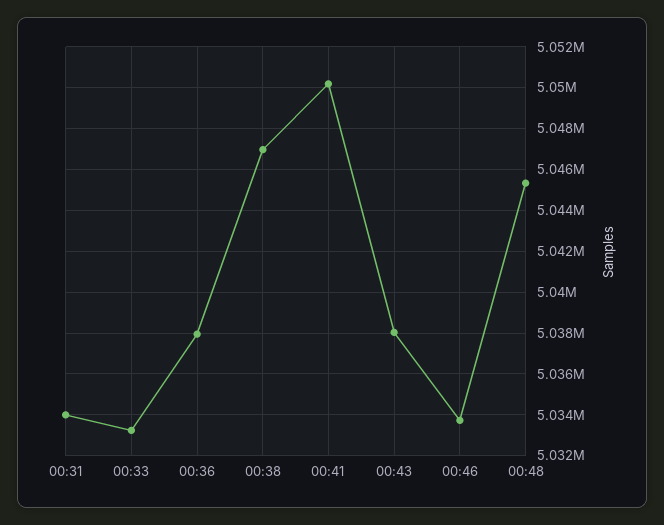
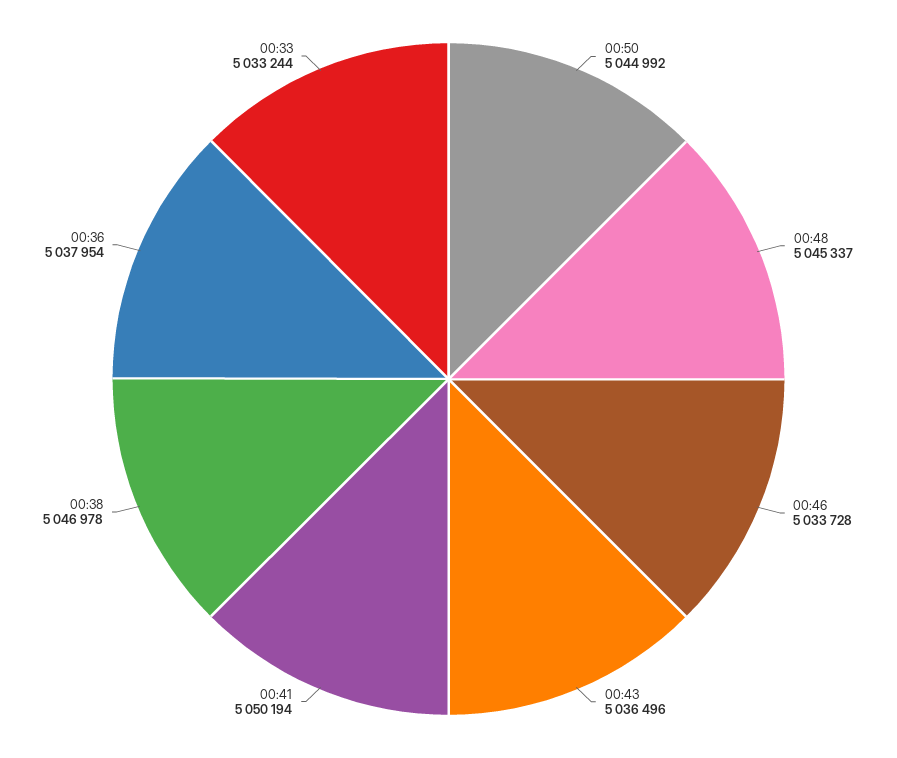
00:31: 5034000 -> none
00:43: 5038000 -> 5036496
00:50: none -> 5044992

